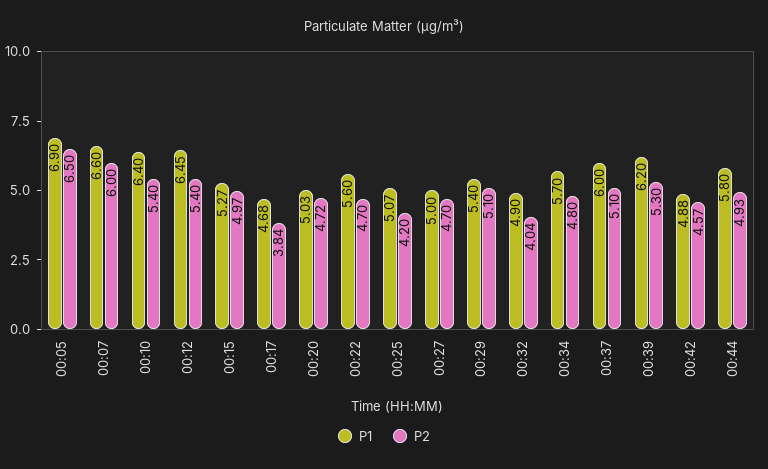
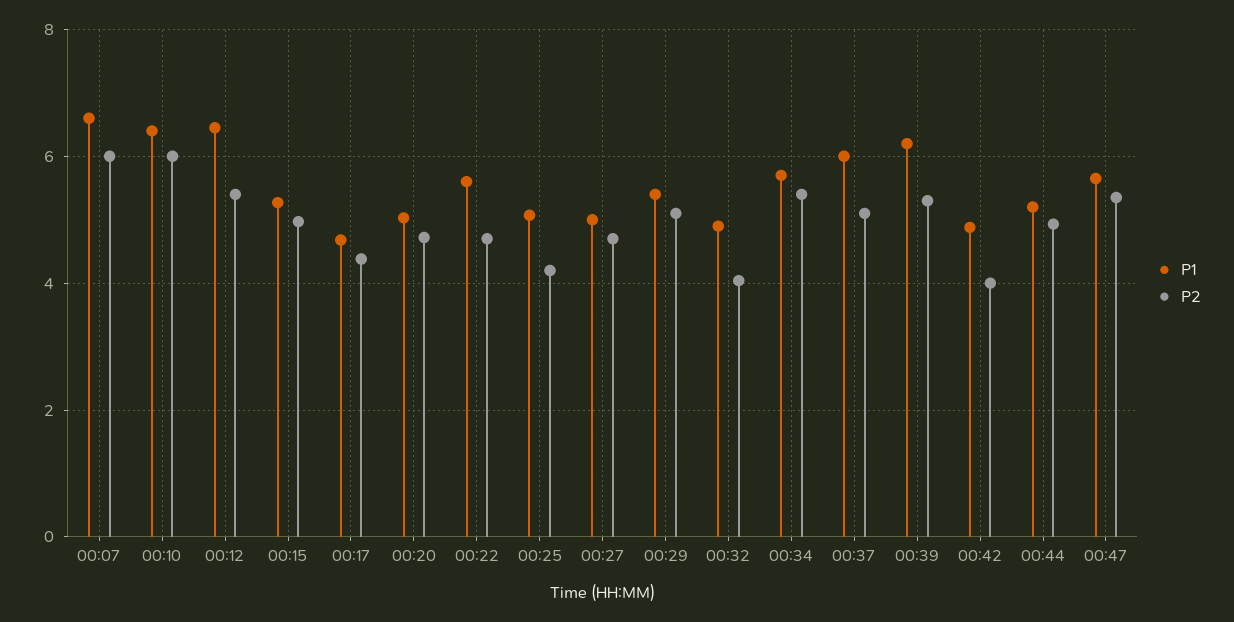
P1, 00:05: 6.9 -> none
P2, 00:05: 6.5 -> none
P2, 00:10: 5.4 -> 6
P2, 00:17: 3.84 -> 4.4
P2, 00:34: 4.8 -> 5.4
P2, 00:42: 4.57 -> 4
P1, 00:44: 5.8 -> 5.2
P1, 00:47: none -> 5.6
P2, 00:47: none -> 5.4

